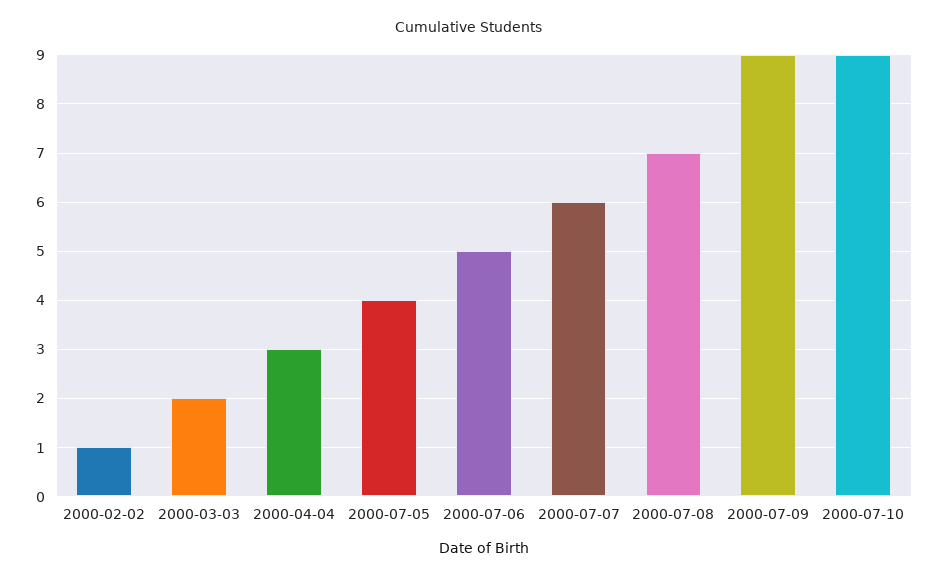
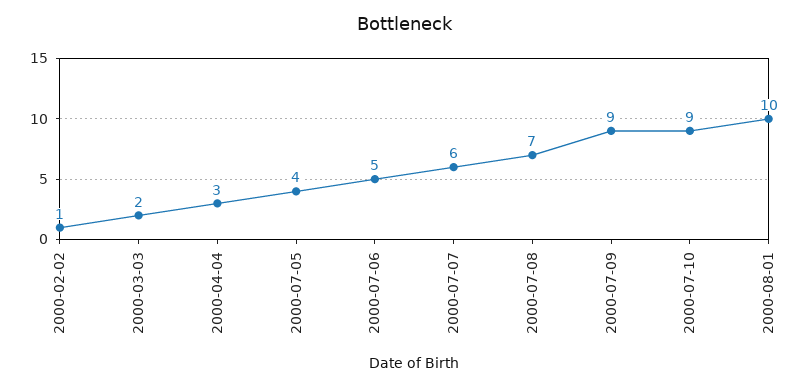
2000-08-01: none -> 10

